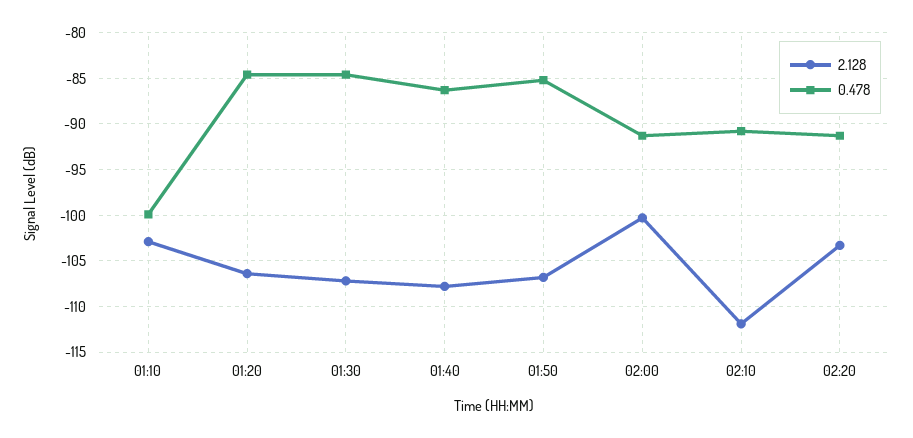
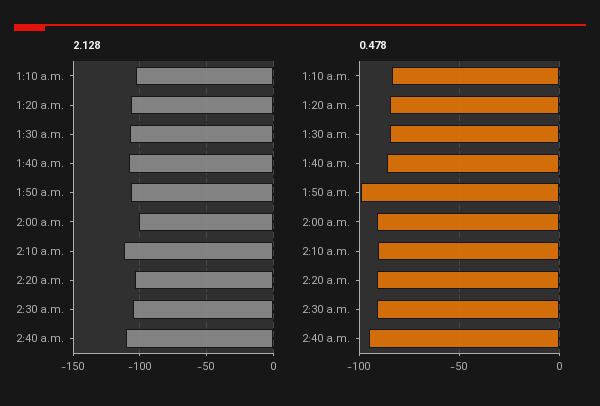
0.478, 01:10: -100 -> -85
0.478, 01:50: -85 -> -100
2.128, 2:30 a.m.: none -> -105
2.128, 2:40 a.m.: none -> -110
0.478, 2:30 a.m.: none -> -90
0.478, 2:40 a.m.: none -> -95

